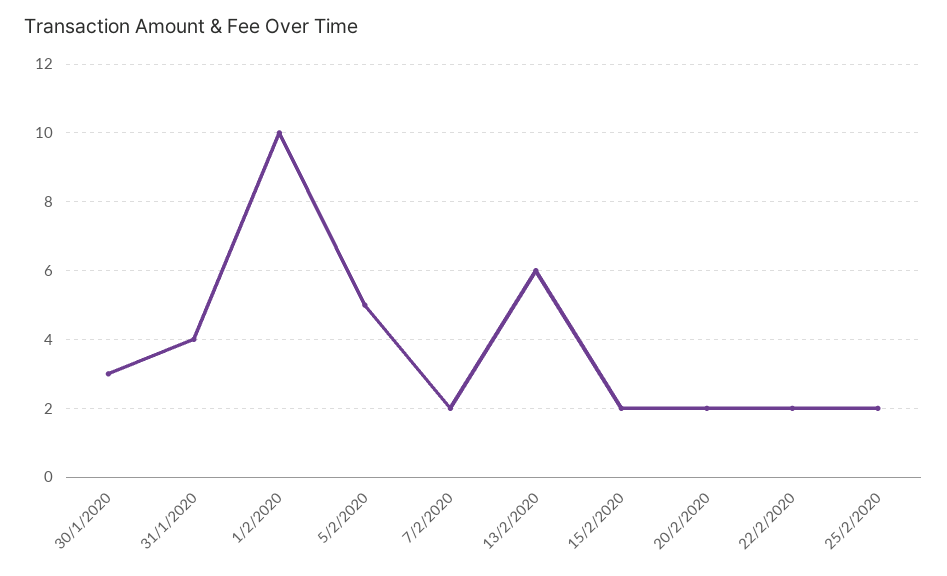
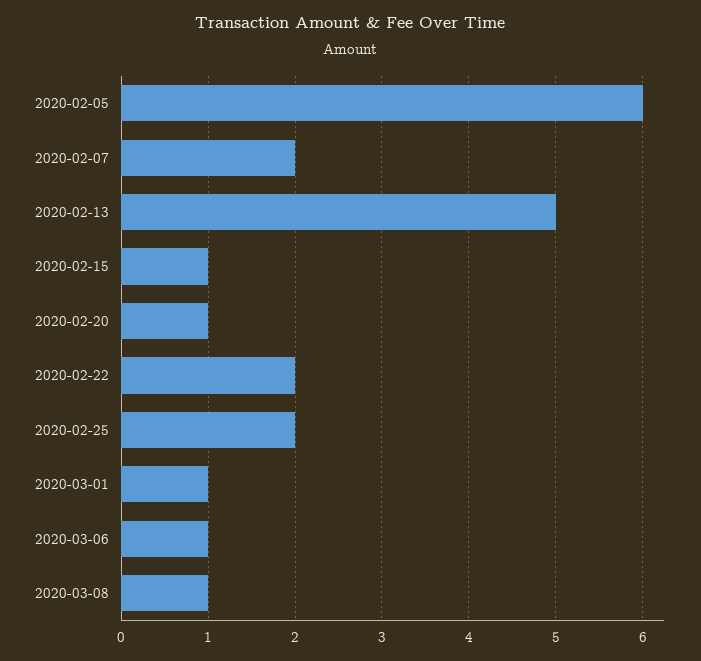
30/1/2020: 3 -> none
31/1/2020: 4 -> none
1/2/2020: 10 -> none
5/2/2020: 5 -> 6
13/2/2020: 6 -> 5
15/2/2020: 2 -> 1
20/2/2020: 2 -> 1
2020-03-01: none -> 1
2020-03-06: none -> 1
2020-03-08: none -> 1

